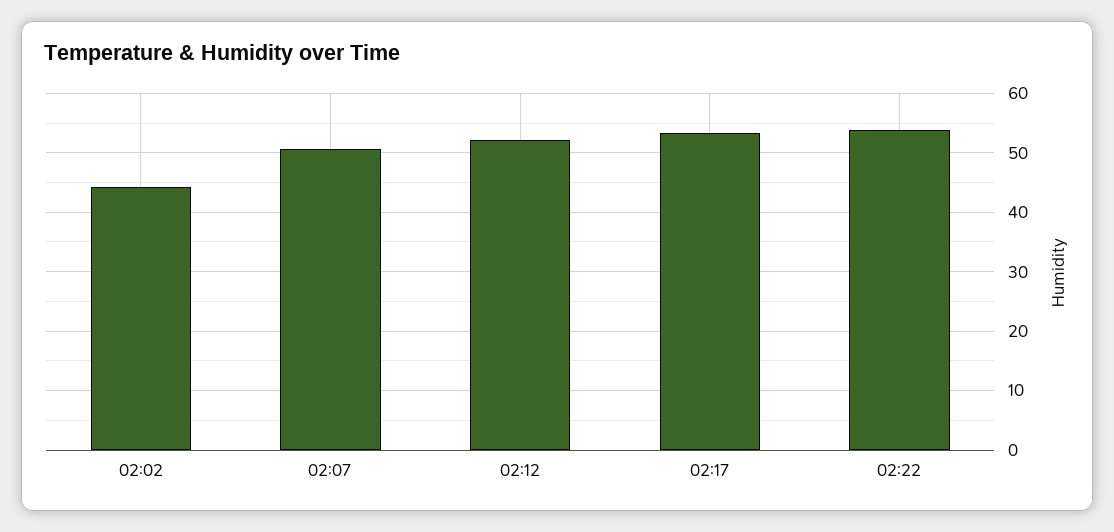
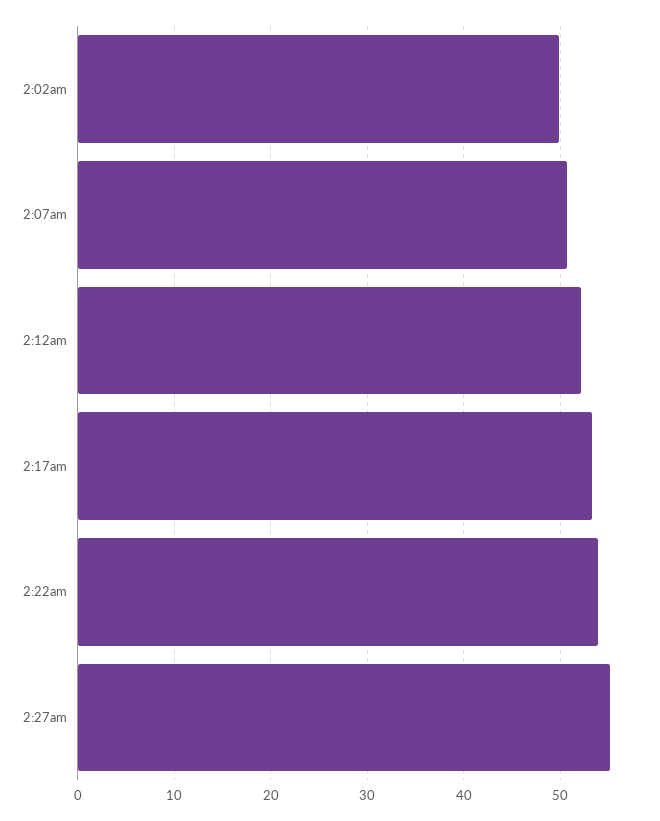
02:02: 44 -> 50
2:27am: none -> 55

